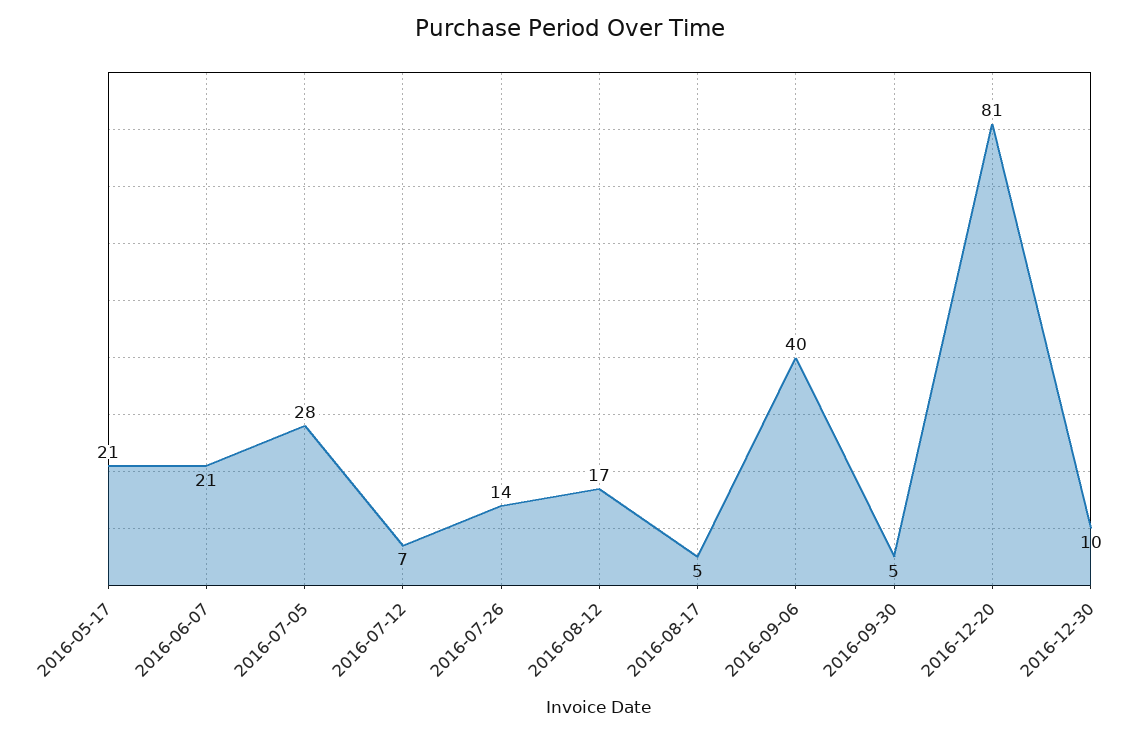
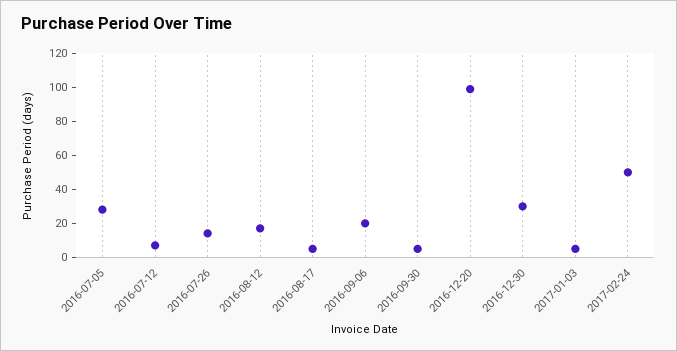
2016-05-17: 21 -> none
2016-06-07: 21 -> none
2016-09-06: 40 -> 20
2016-12-20: 81 -> 100
2016-12-30: 10 -> 30
2017-01-03: none -> 5
2017-02-24: none -> 50

